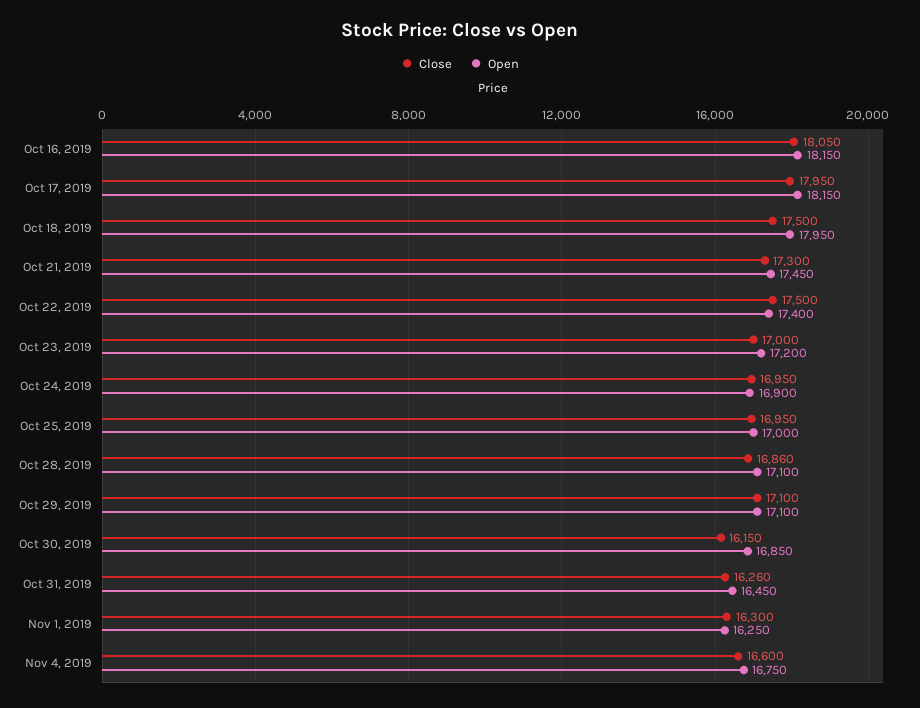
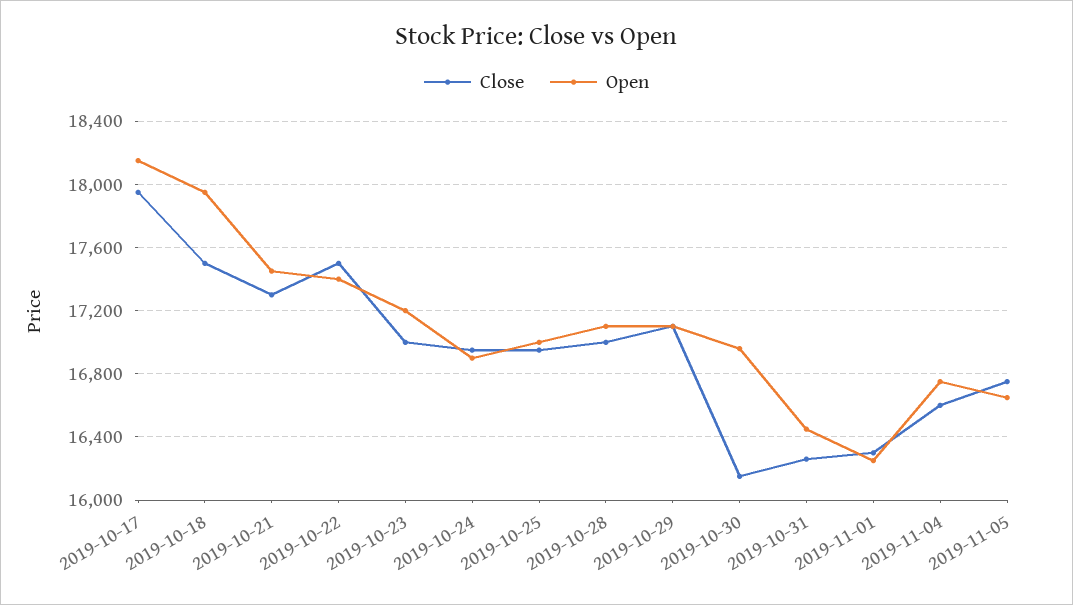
Close, Oct 16, 2019: 18050 -> none
Open, Oct 16, 2019: 18150 -> none
Close, Oct 28, 2019: 16860 -> 17000
Open, Oct 30, 2019: 16850 -> 16950
Close, 2019-11-05: none -> 16750
Open, 2019-11-05: none -> 16650

